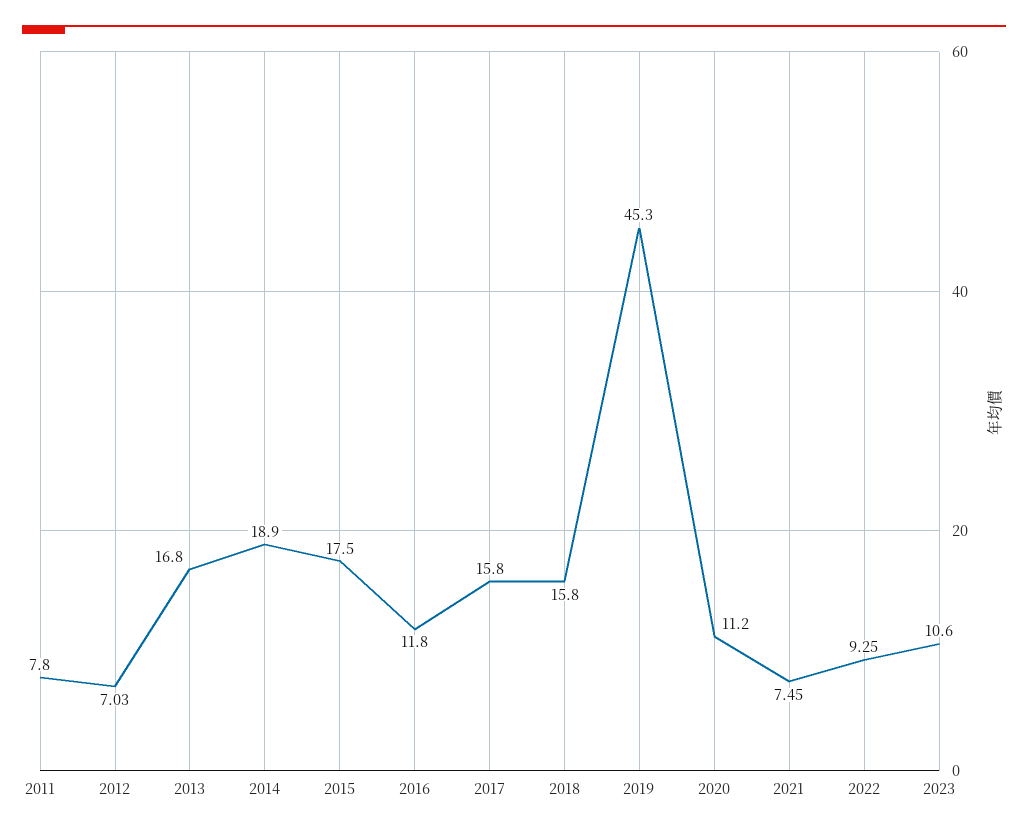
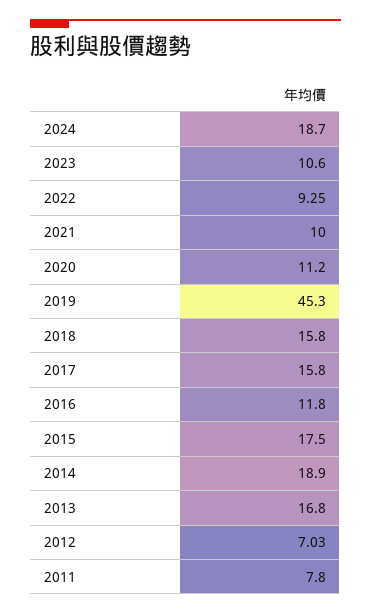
2021: 7.45 -> 10
2024: none -> 18.7

